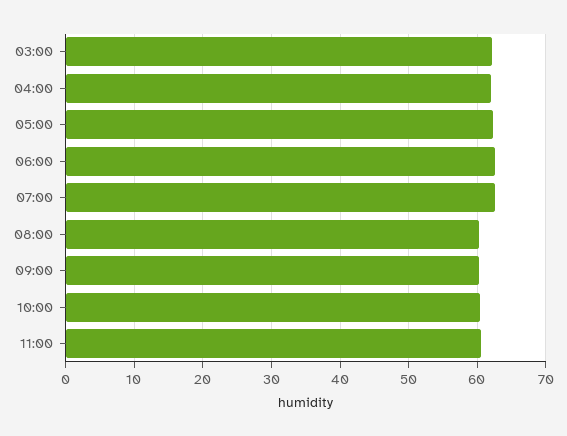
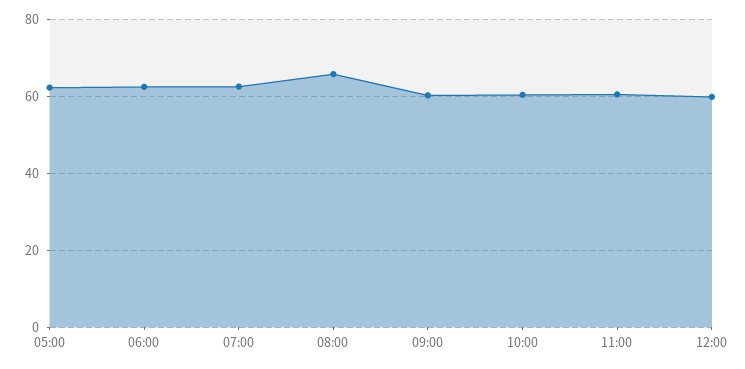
03:00: 62 -> none
04:00: 62 -> none
08:00: 60 -> 66
12:00: none -> 60

